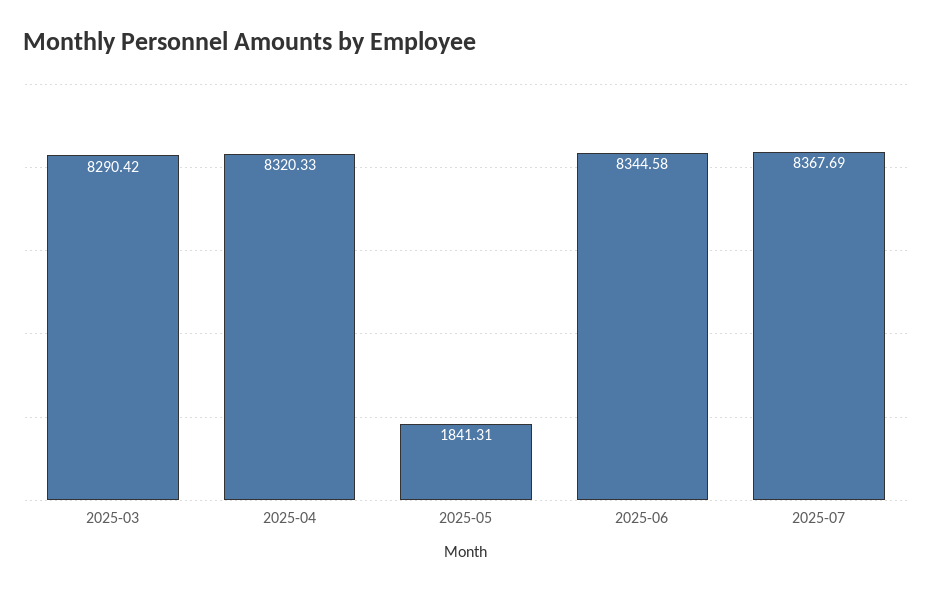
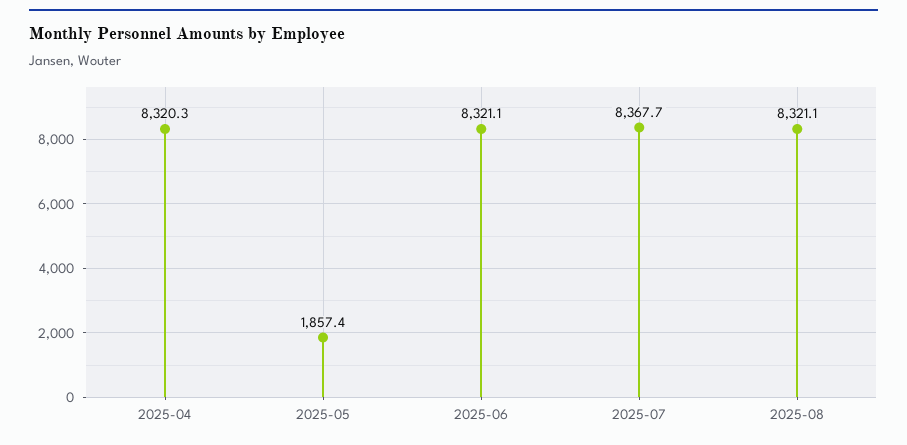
2025-03: 8290.42 -> none
2025-05: 1841.31 -> 1857.4
2025-06: 8344.58 -> 8321.1
2025-08: none -> 8321.1

